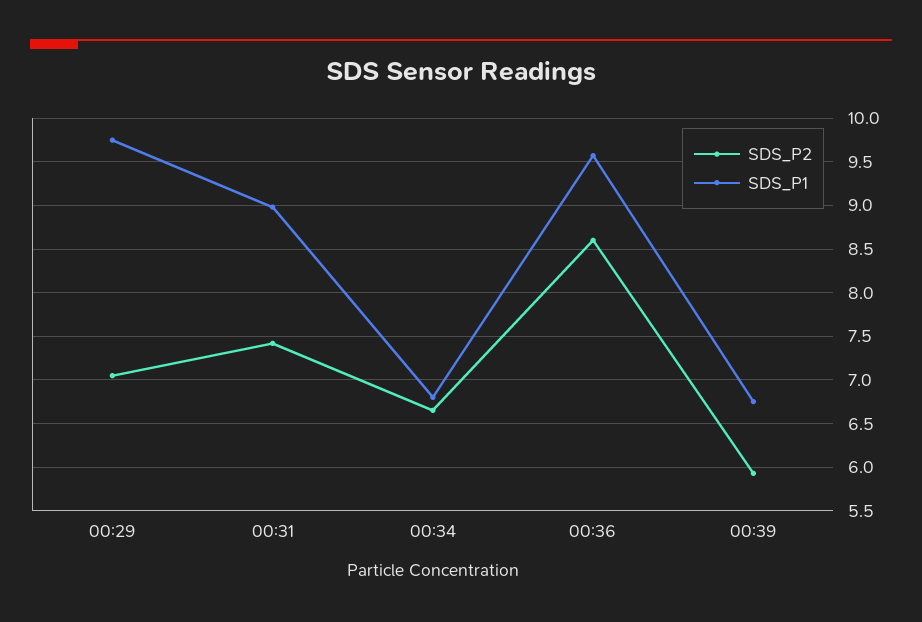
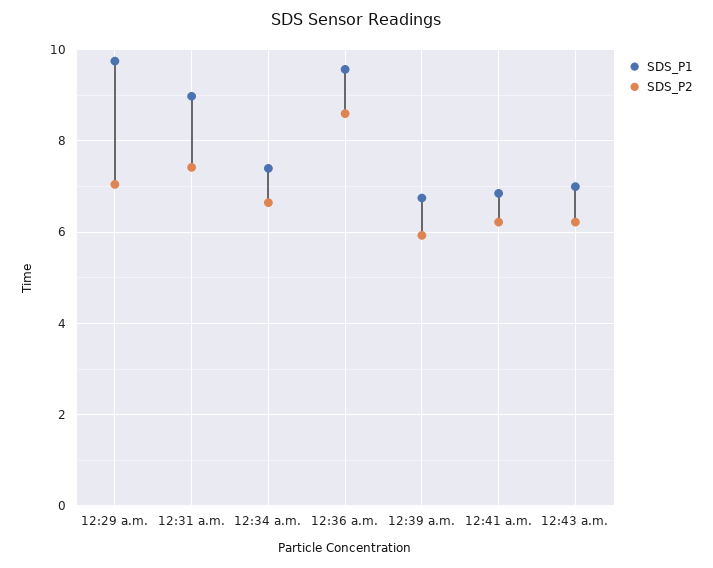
SDS_P1, 00:34: 6.8 -> 7.4
SDS_P1, 12:41 a.m.: none -> 6.8
SDS_P2, 12:41 a.m.: none -> 6.2
SDS_P1, 12:43 a.m.: none -> 7
SDS_P2, 12:43 a.m.: none -> 6.2

